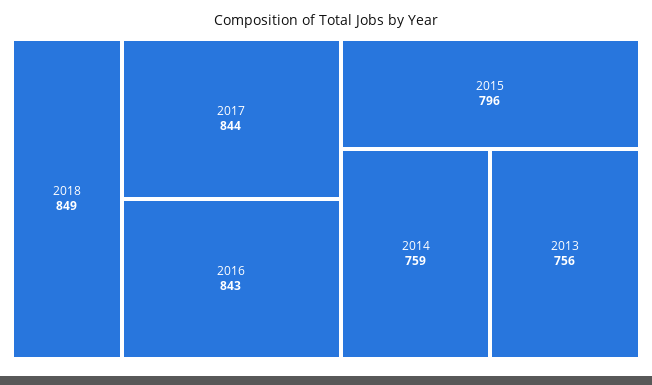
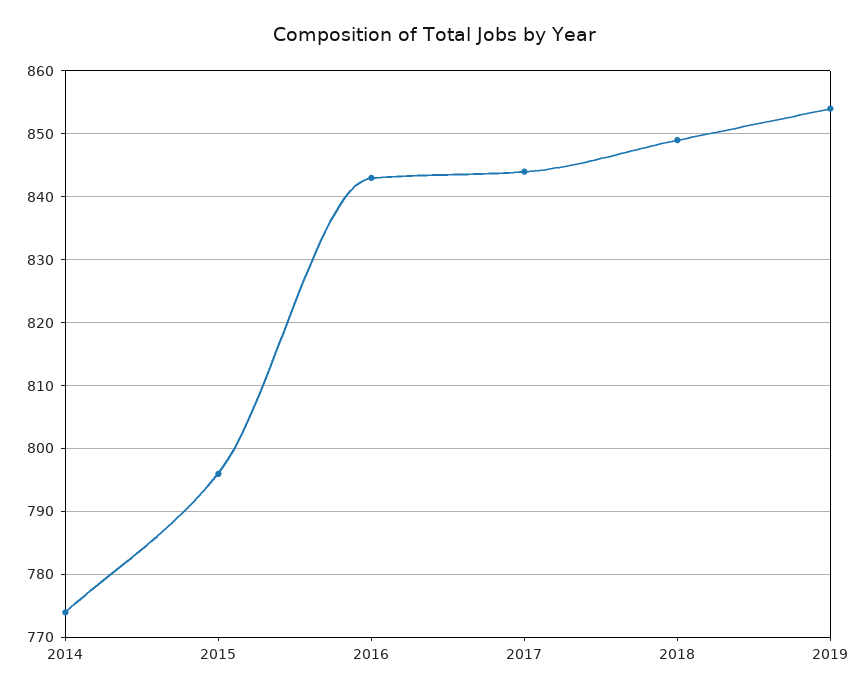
2014: 759 -> 774
2013: 756 -> none
2019: none -> 854

